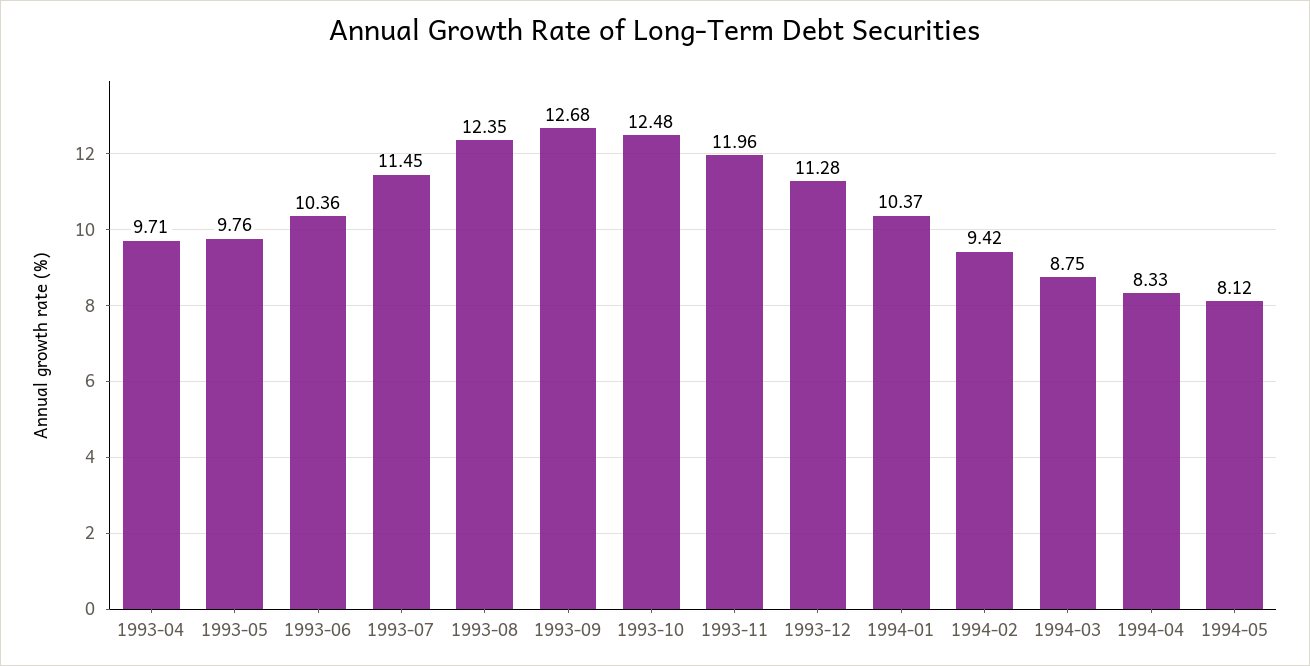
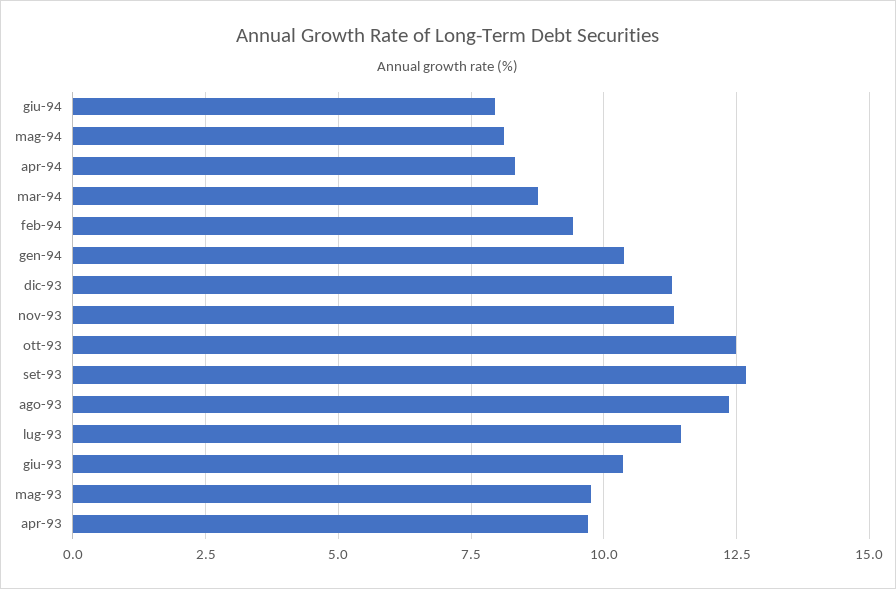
1993-11: 11.96 -> 11.25
giu-94: none -> 8

